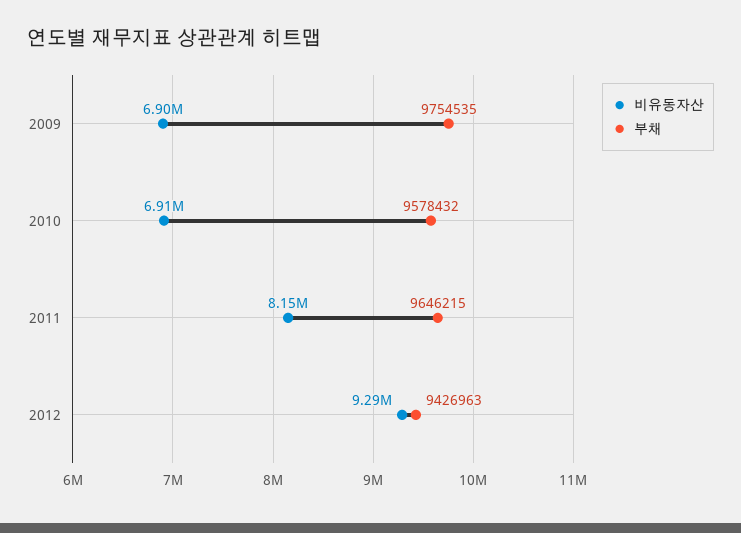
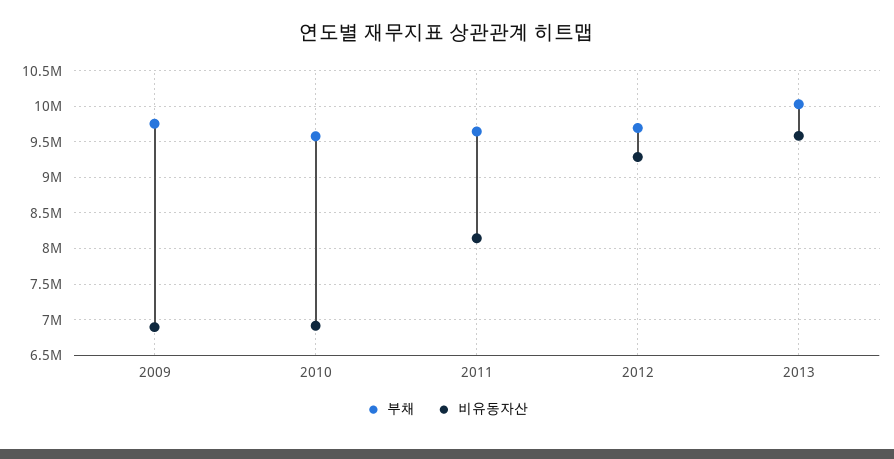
부채, 2012: 9426963 -> 9700000
부채, 2013: none -> 10000000
비유동자산, 2013: none -> 9600000

